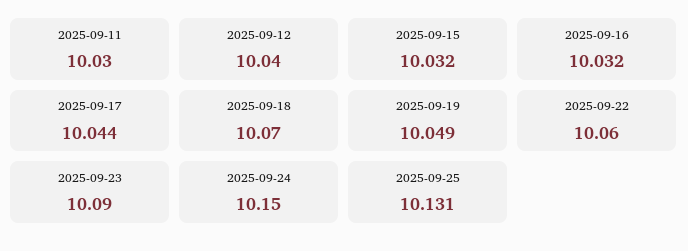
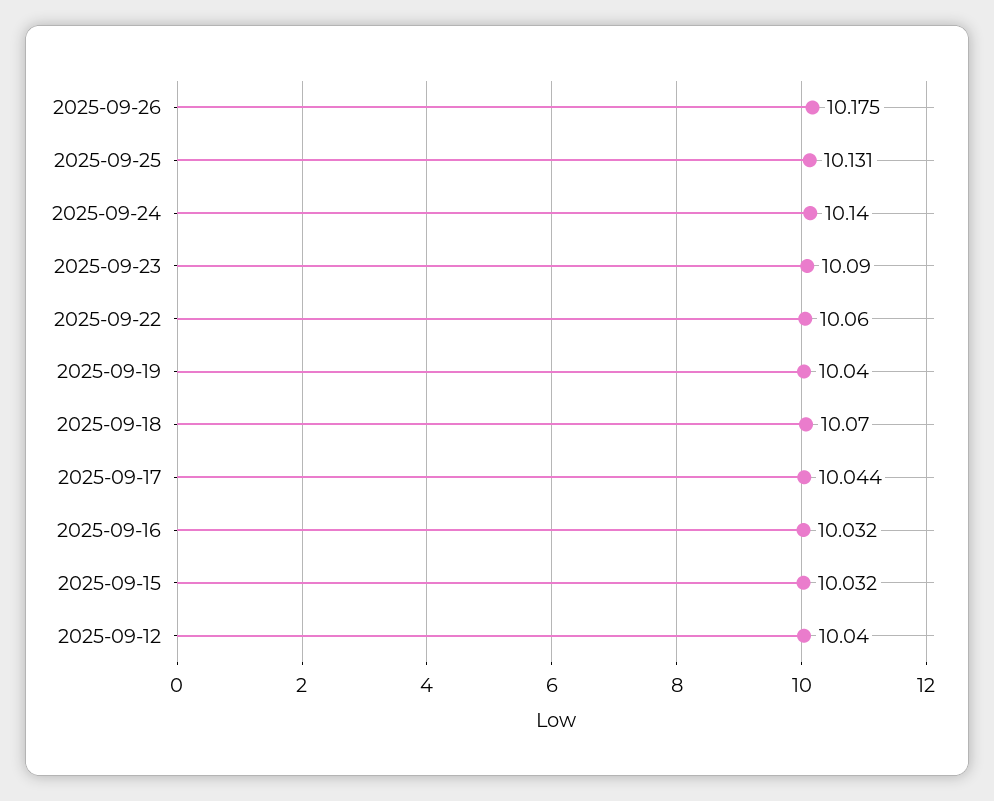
2025-09-11: 10.03 -> none
2025-09-19: 10.049 -> 10.04
2025-09-24: 10.15 -> 10.14
2025-09-26: none -> 10.175

